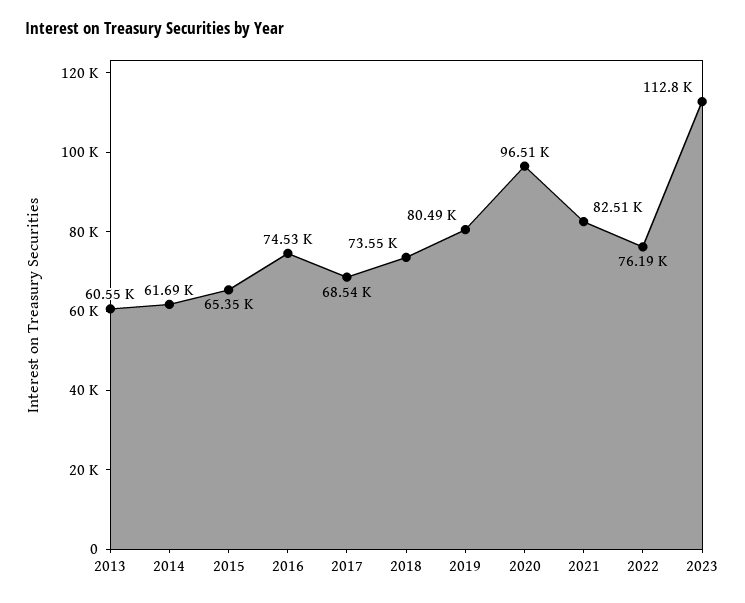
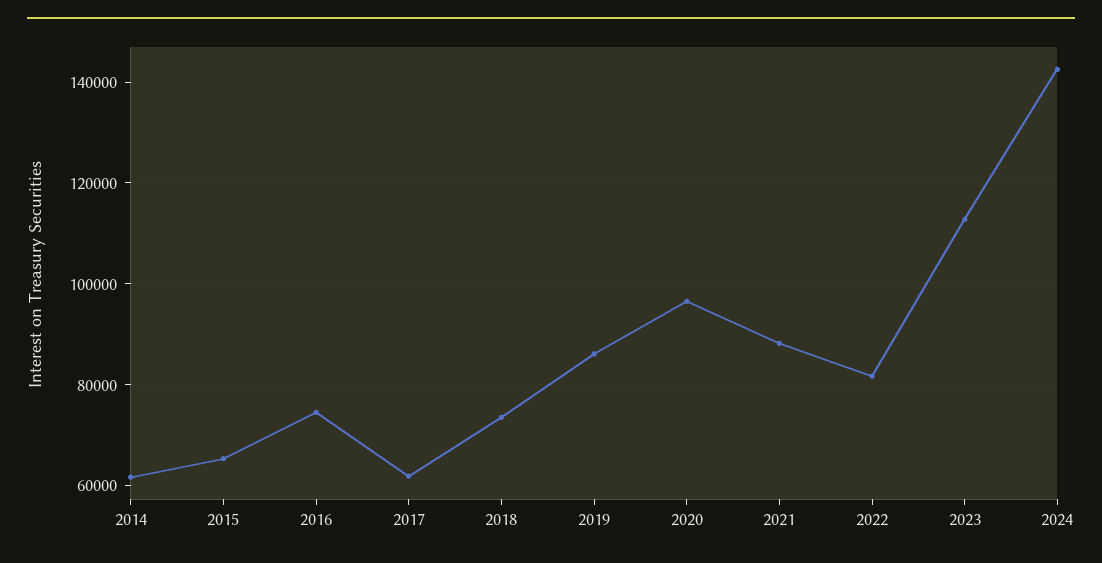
2013: 60550 -> none
2017: 68540 -> 62000
2019: 80490 -> 86000
2021: 82510 -> 88000
2022: 76190 -> 82000
2024: none -> 142000

